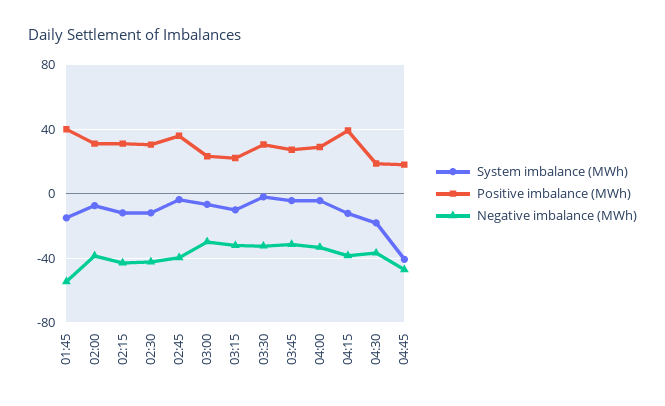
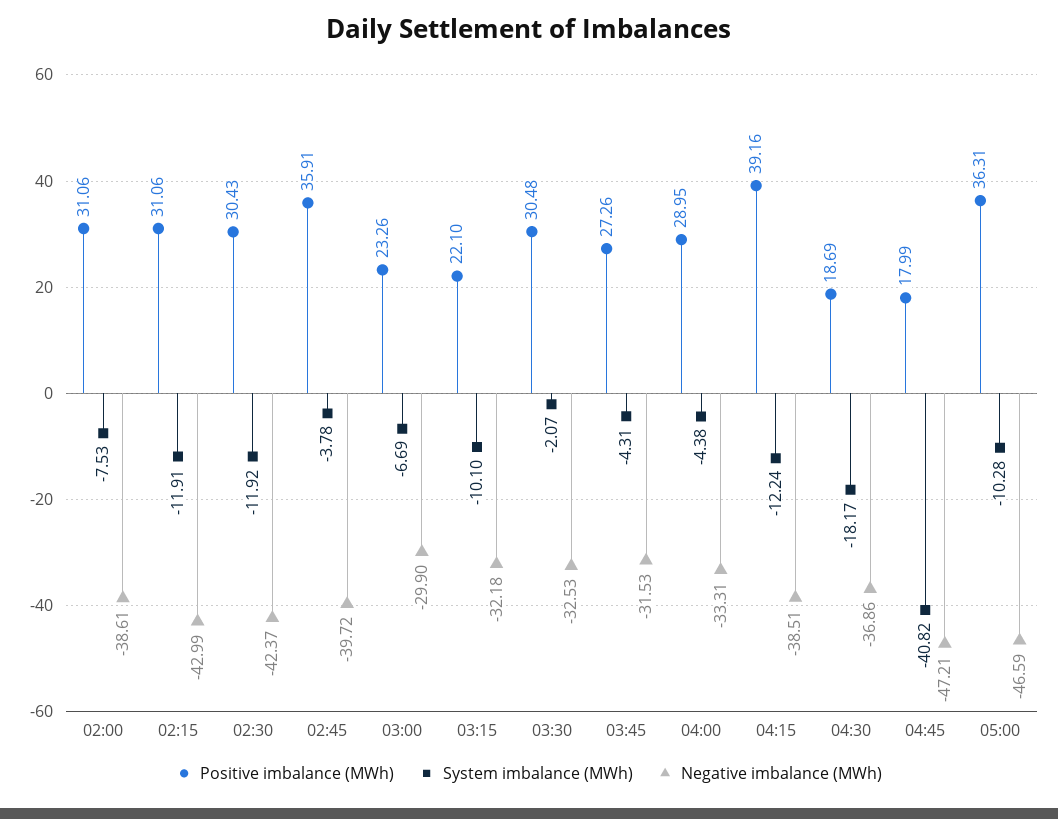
System imbalance (MWh), 01:45: -15 -> none
Positive imbalance (MWh), 01:45: 40 -> none
Negative imbalance (MWh), 01:45: -55 -> none
Positive imbalance (MWh), 05:00: none -> 36.31
System imbalance (MWh), 05:00: none -> -10.28
Negative imbalance (MWh), 05:00: none -> -46.59

